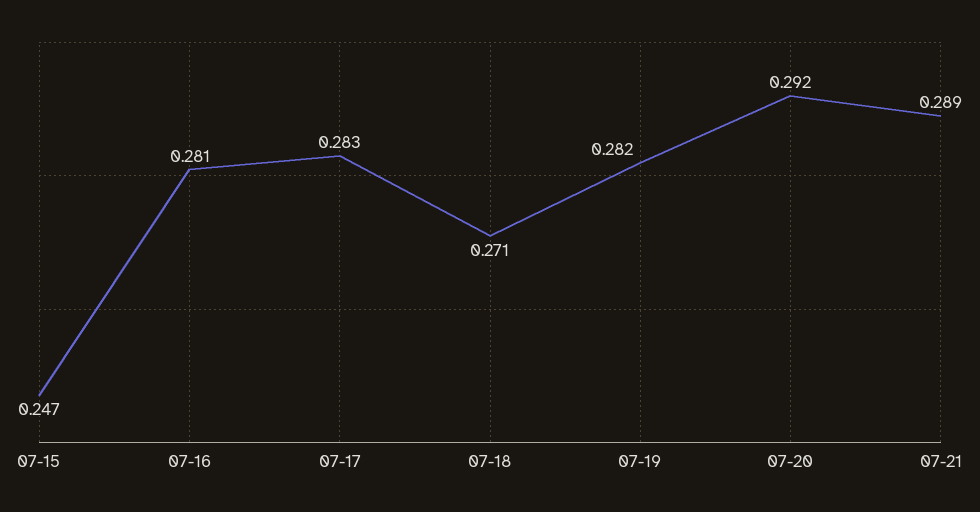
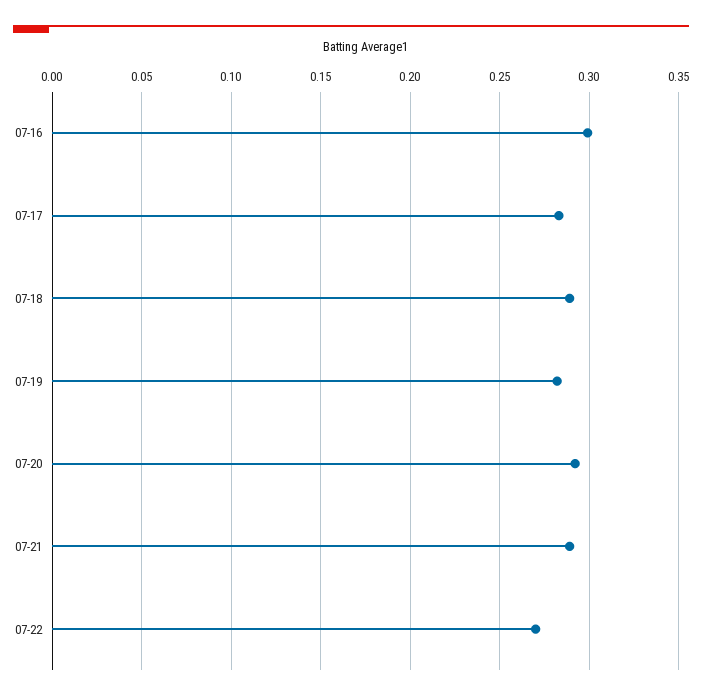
07-15: 0.247 -> none
07-16: 0.281 -> 0.3
07-18: 0.271 -> 0.29
07-22: none -> 0.27

